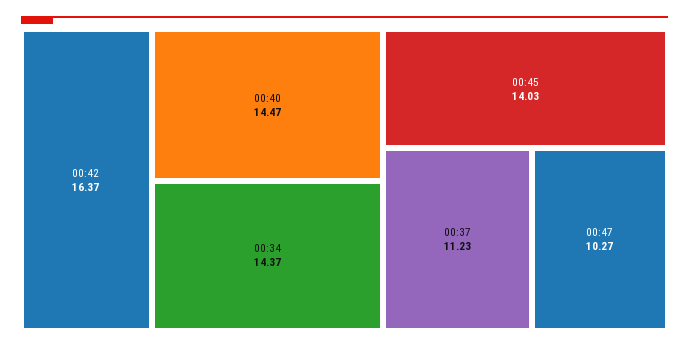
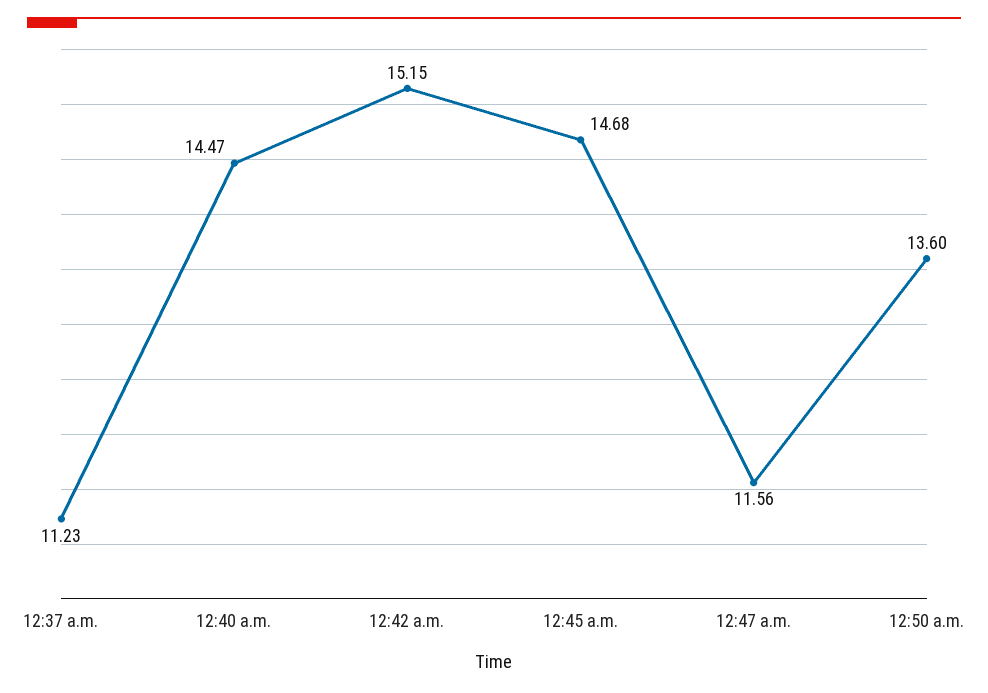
00:42: 16.37 -> 15.15
00:34: 14.37 -> none
00:45: 14.03 -> 14.68
00:47: 10.27 -> 11.56
12:50 a.m.: none -> 13.6

